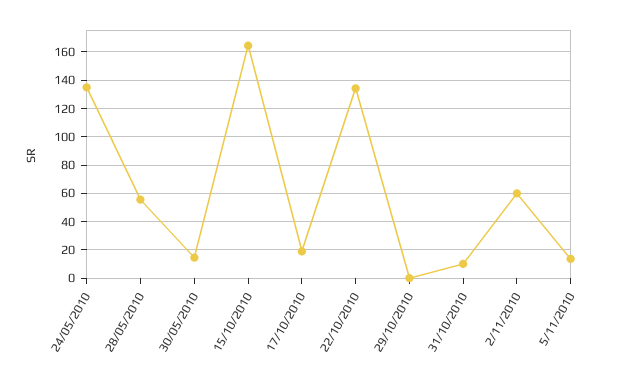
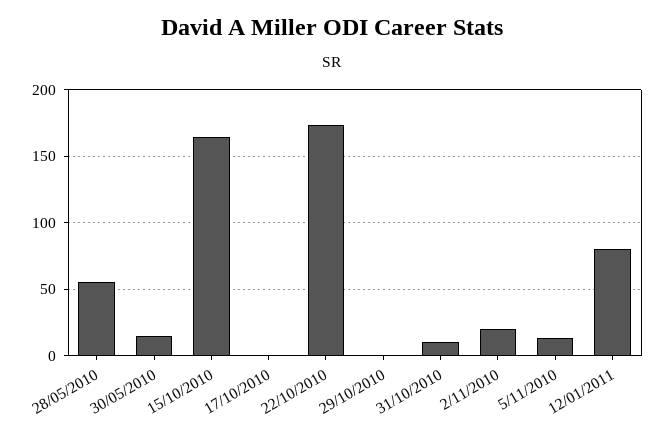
24/05/2010: 135 -> none
17/10/2010: 20 -> 0
22/10/2010: 135 -> 175
2/11/2010: 60 -> 20
12/01/2011: none -> 80

